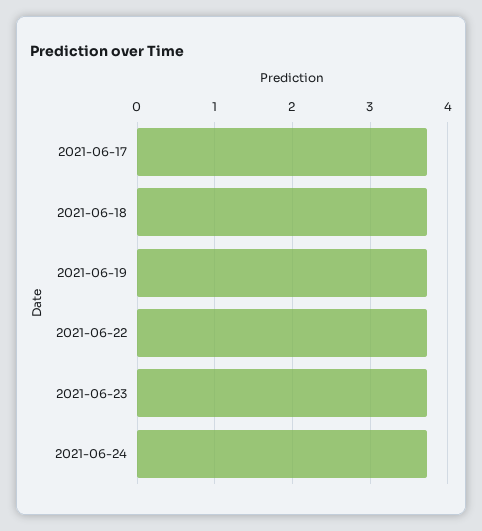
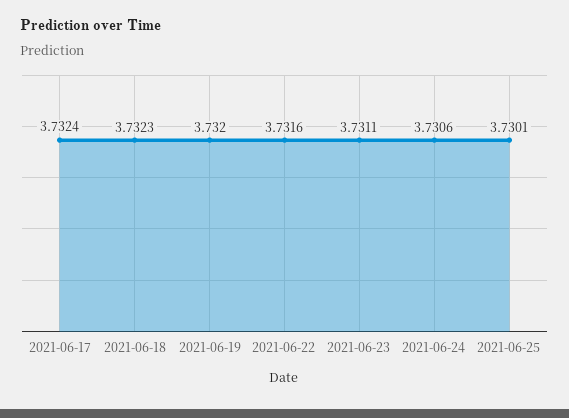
2021-06-25: none -> 3.7301

